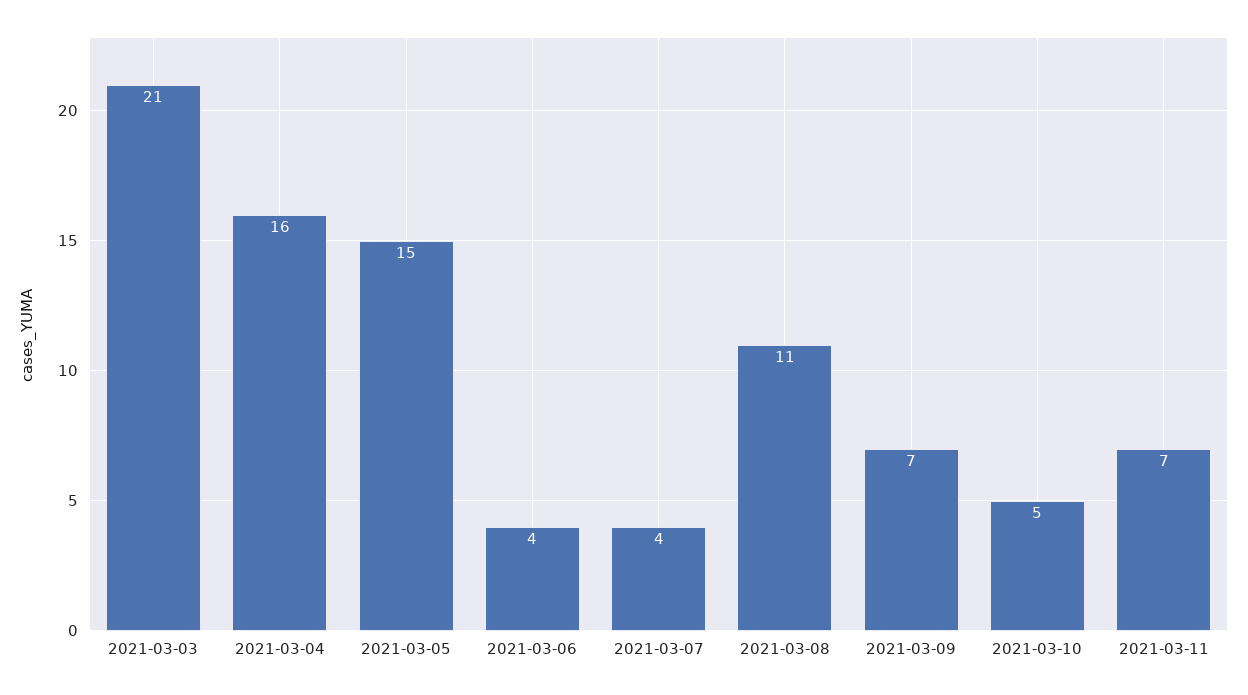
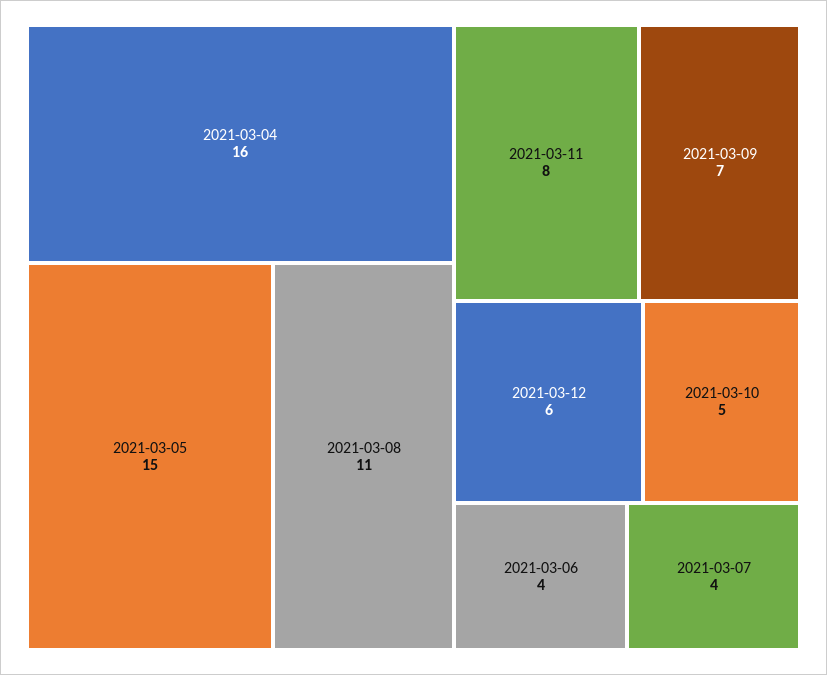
2021-03-03: 21 -> none
2021-03-11: 7 -> 8
2021-03-12: none -> 6

